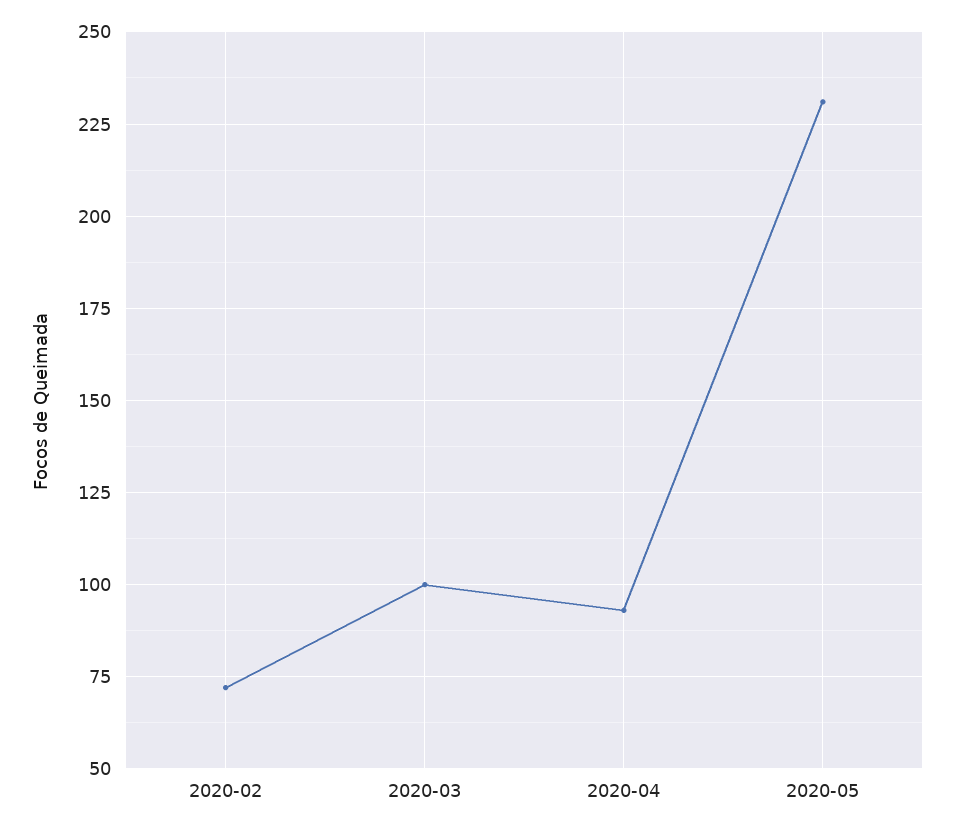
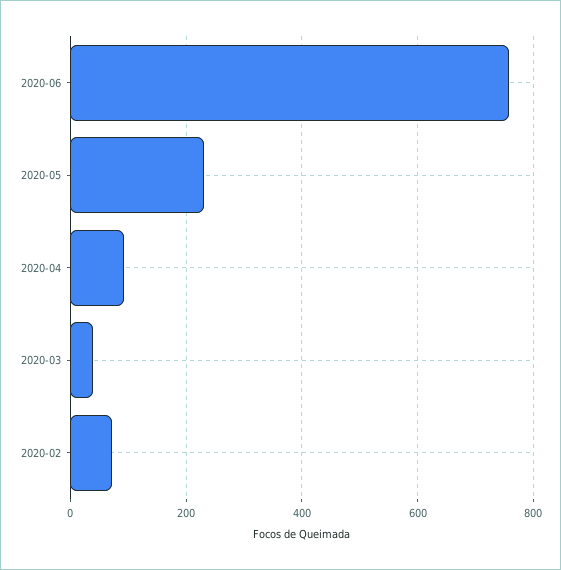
2020-03: 100 -> 40
2020-06: none -> 760

